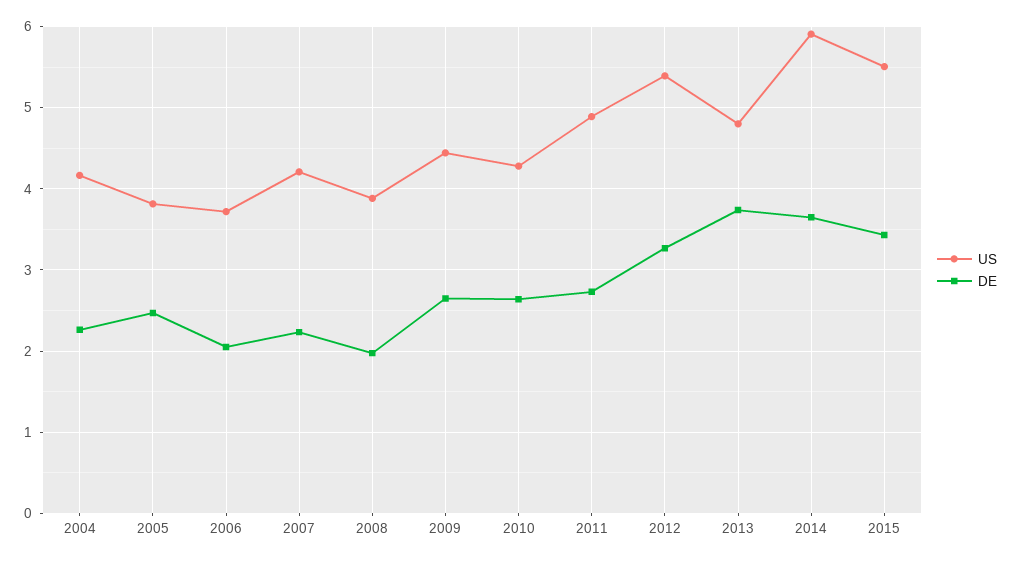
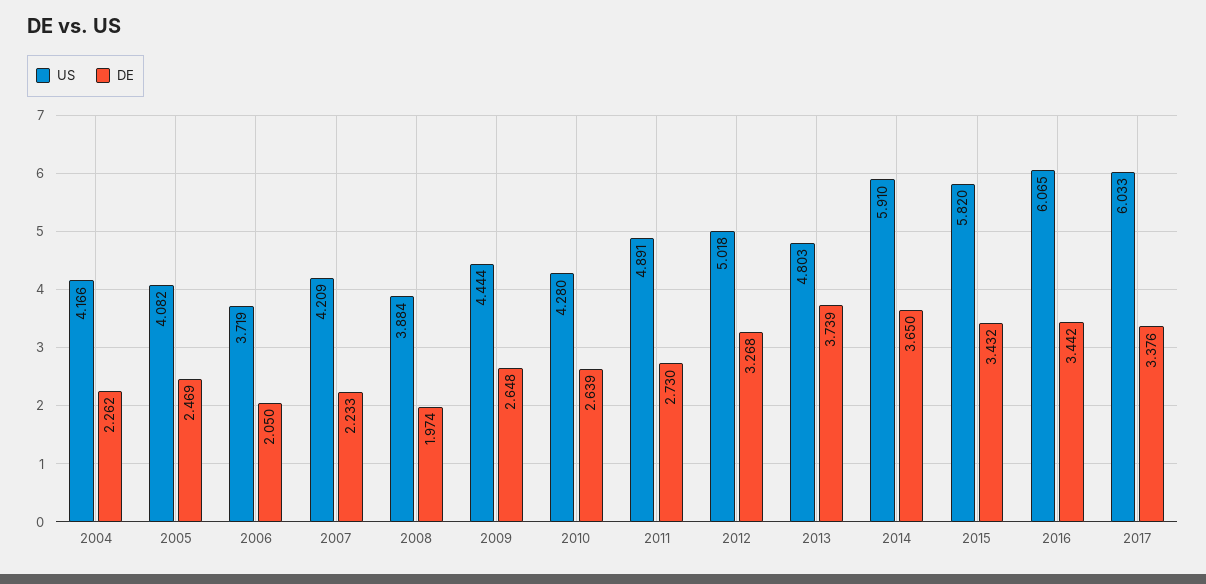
US, 2005: 3.8 -> 4.082
US, 2012: 5.4 -> 5.018
US, 2015: 5.5 -> 5.82
US, 2016: none -> 6.065
DE, 2016: none -> 3.442
US, 2017: none -> 6.033
DE, 2017: none -> 3.376

